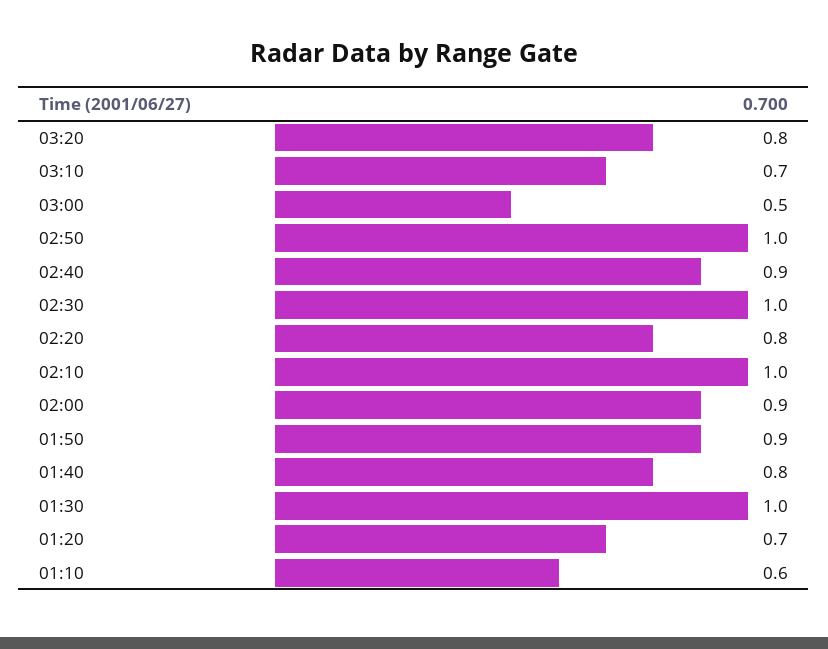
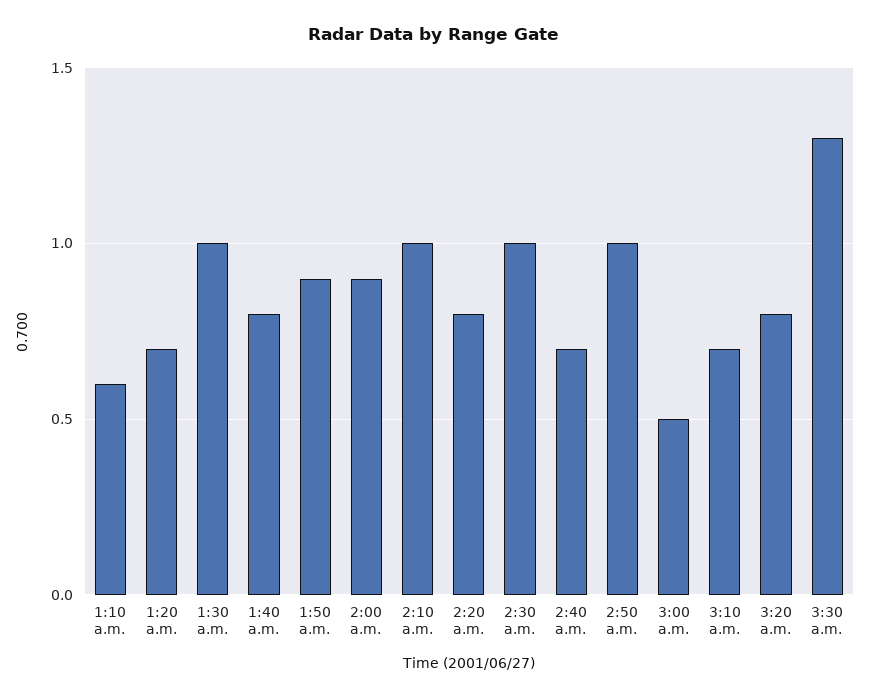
02:40: 0.9 -> 0.7
3:30 a.m.: none -> 1.3

